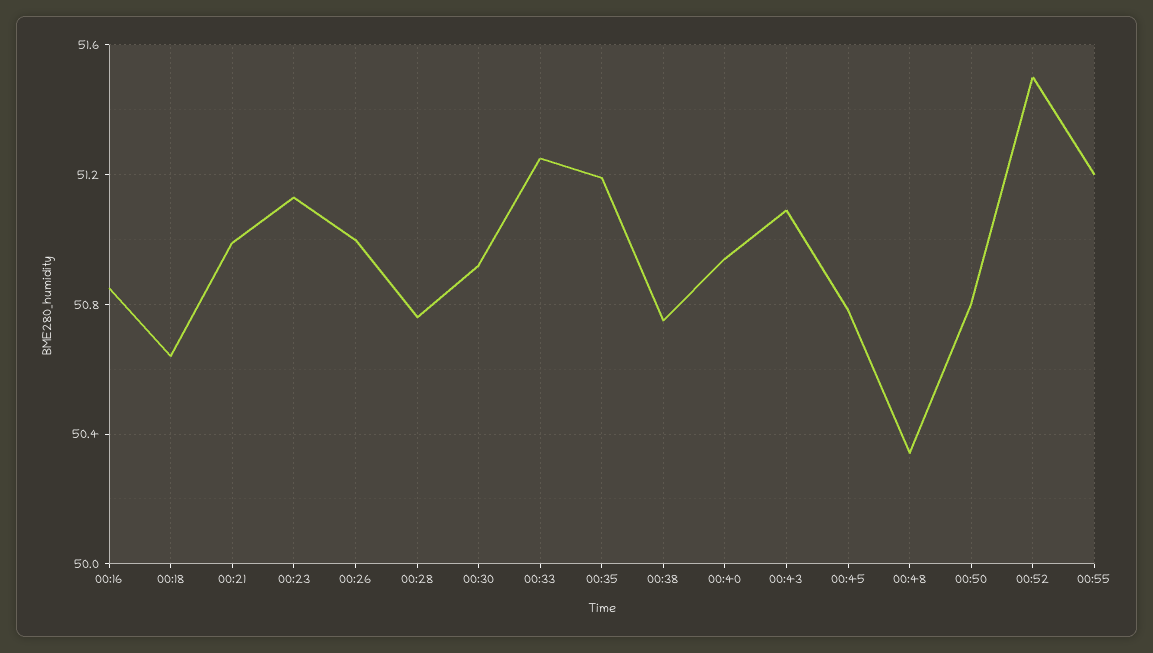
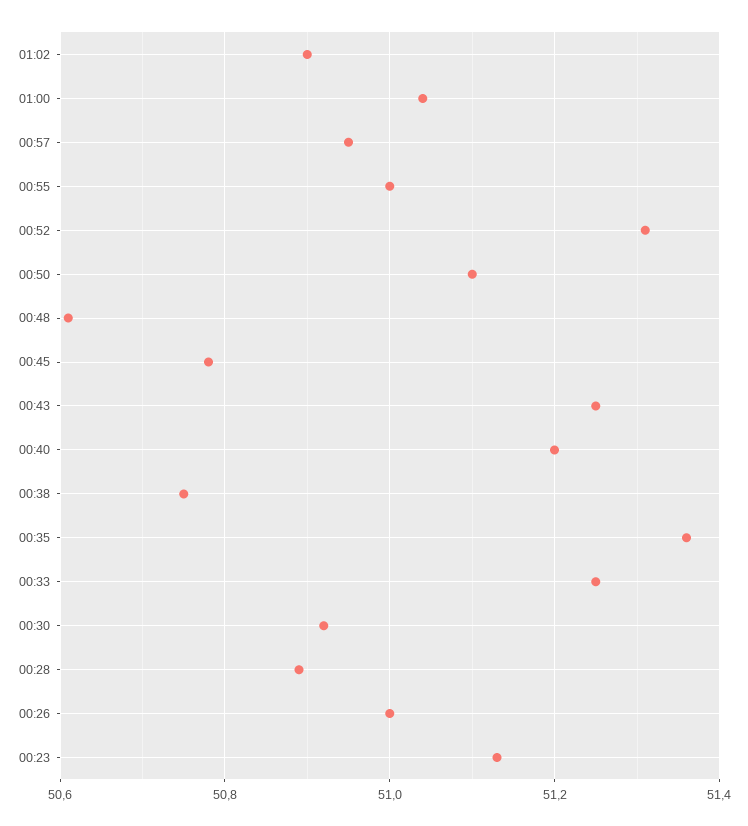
00:16: 50.85 -> none
00:18: 50.65 -> none
00:21: 51 -> none
00:28: 50.75 -> 50.9
00:35: 51.2 -> 51.35
00:40: 50.95 -> 51.2
00:43: 51.1 -> 51.25
00:48: 50.35 -> 50.6
00:50: 50.8 -> 51.1
00:52: 51.5 -> 51.3
00:55: 51.2 -> 51
01:02: none -> 50.9
01:00: none -> 51.05
00:57: none -> 50.95

